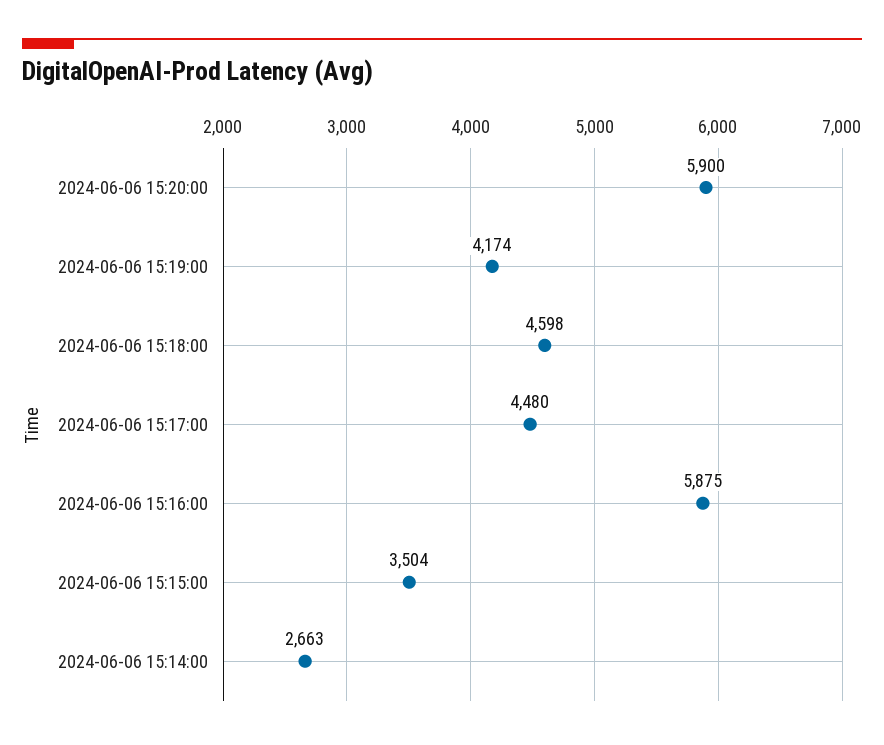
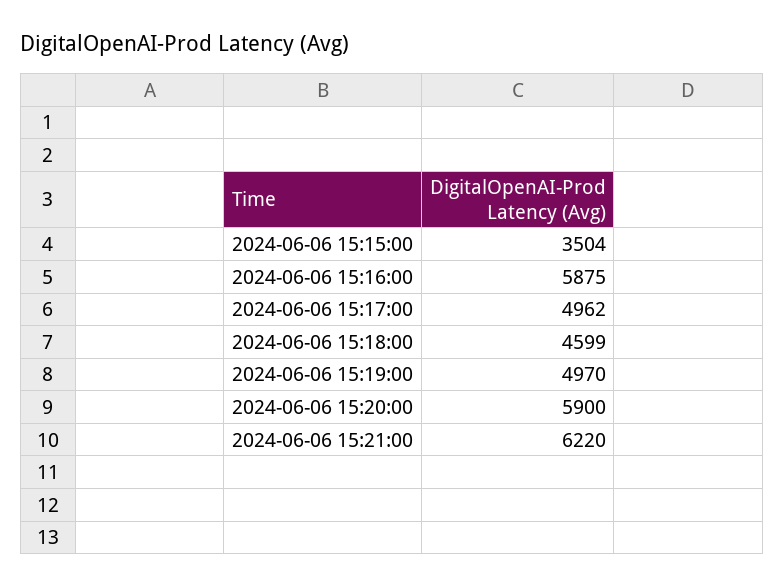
2024-06-06 15:19:00: 4174 -> 4970
2024-06-06 15:18:00: 4598 -> 4599
2024-06-06 15:17:00: 4480 -> 4962
2024-06-06 15:14:00: 2663 -> none
2024-06-06 15:21:00: none -> 6220

